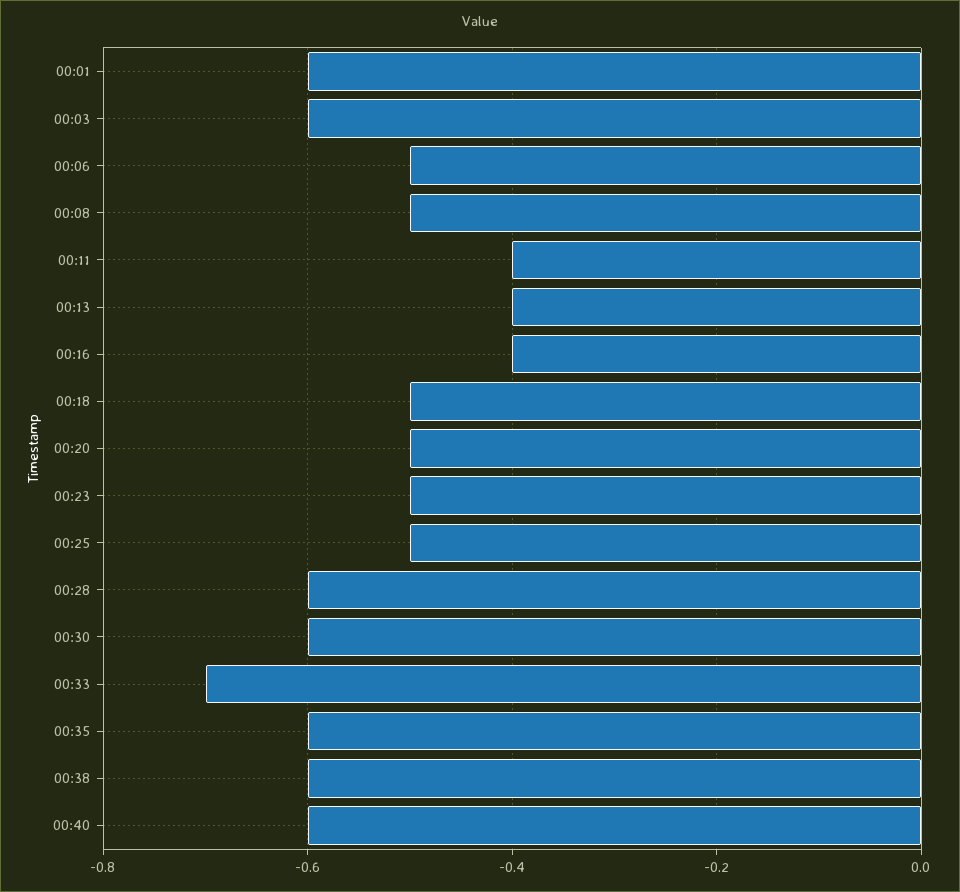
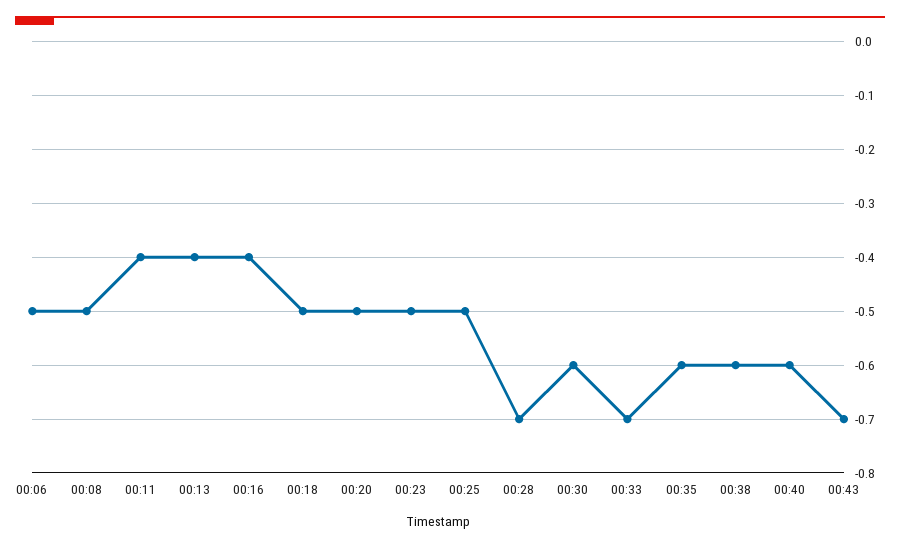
00:01: -0.6 -> none
00:03: -0.6 -> none
00:28: -0.6 -> -0.7
00:43: none -> -0.7

